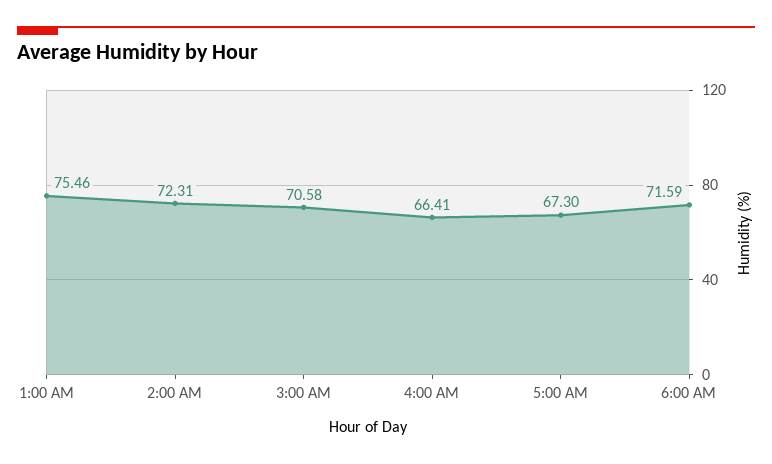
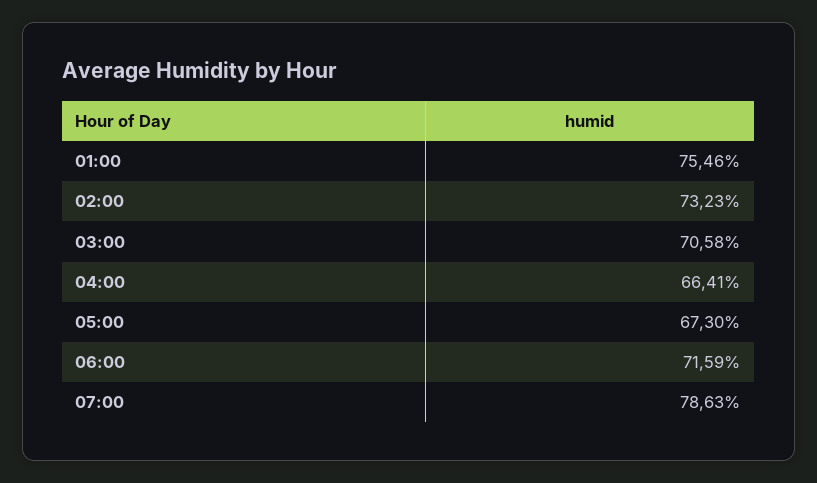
2:00 AM: 72.31 -> 73.23
07:00: none -> 78.63

